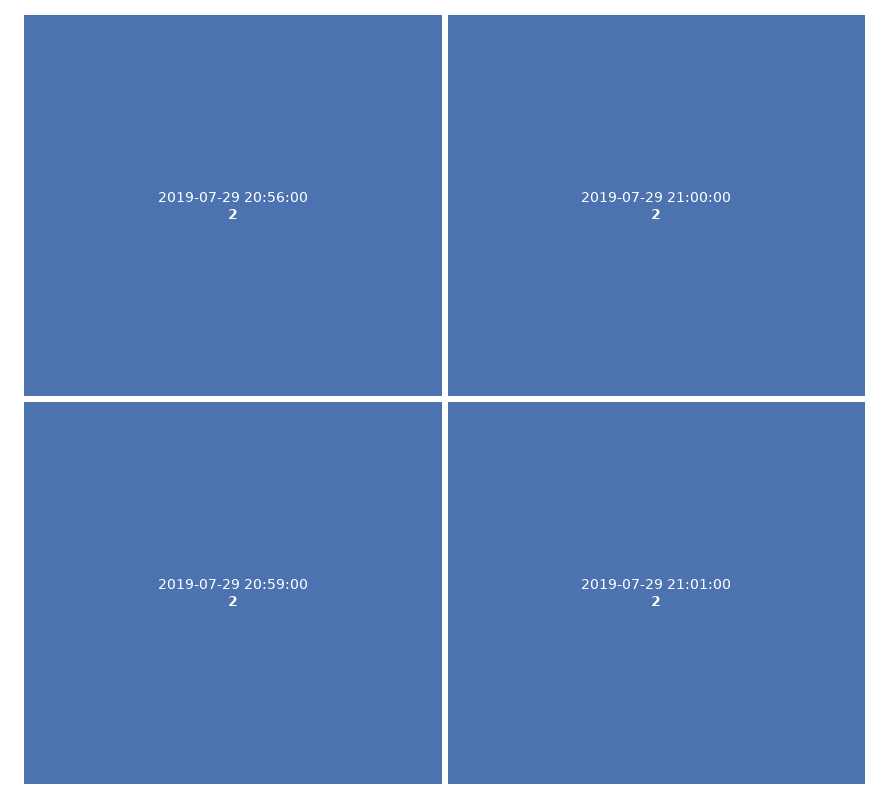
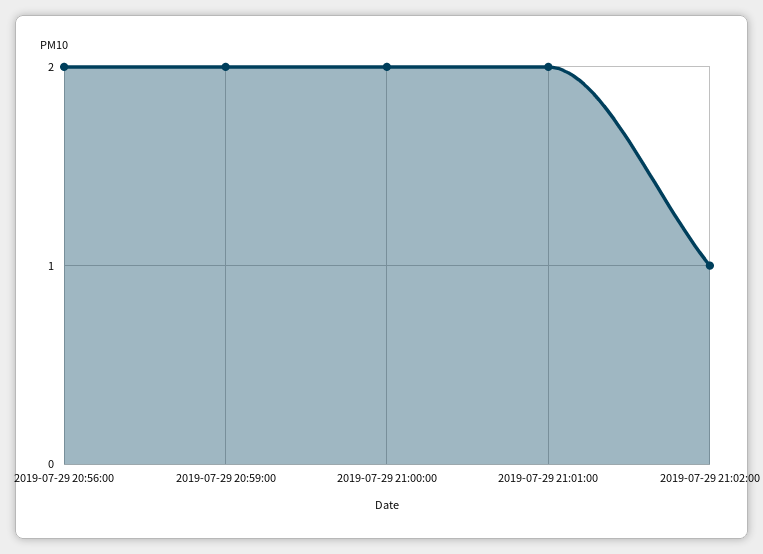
2019-07-29 21:02:00: none -> 1

